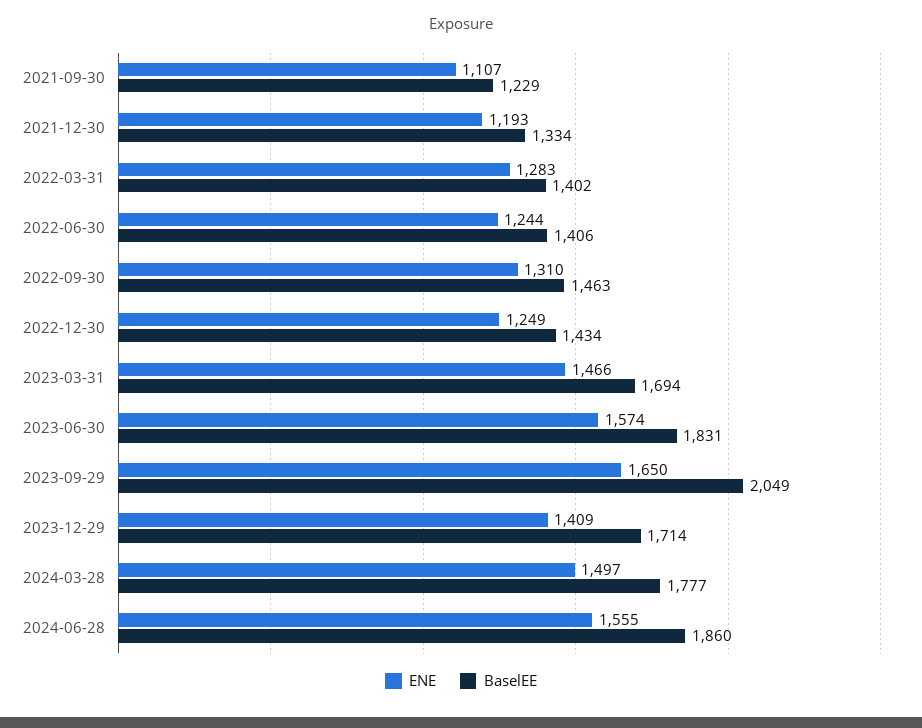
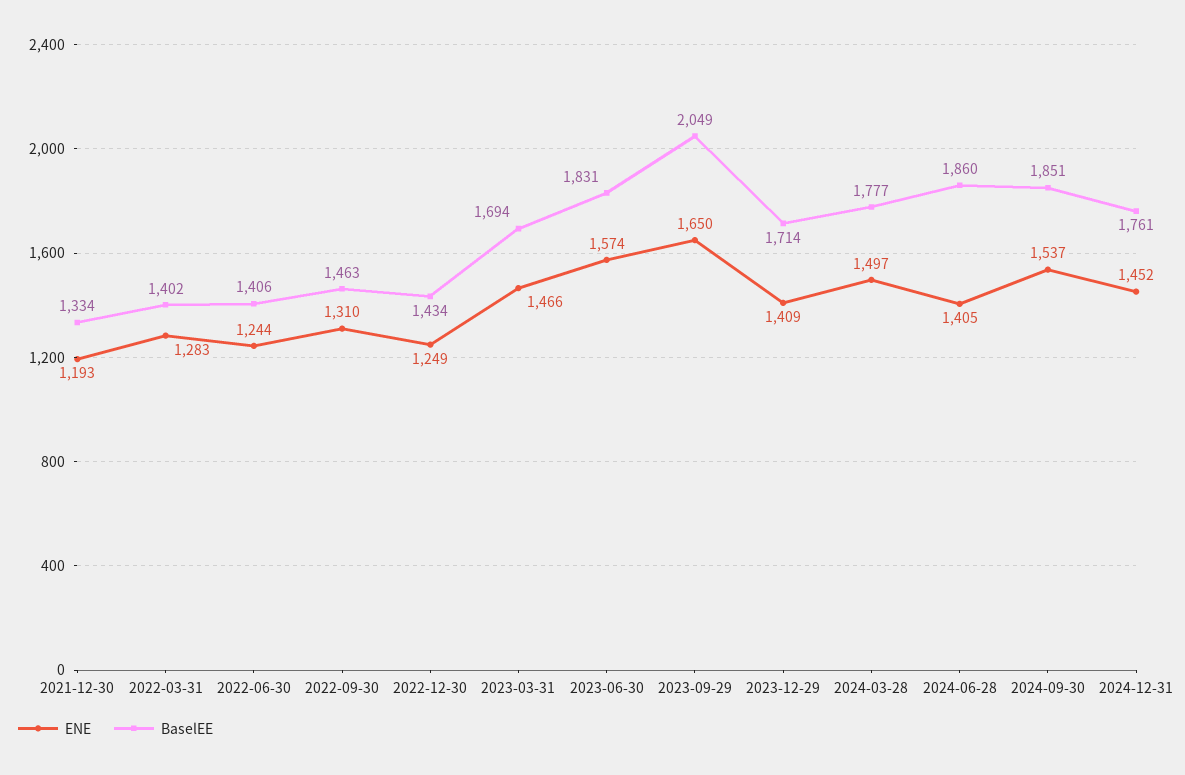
ENE, 2021-09-30: 1107 -> none
BaselEE, 2021-09-30: 1229 -> none
ENE, 2024-06-28: 1555 -> 1405
ENE, 2024-09-30: none -> 1537
BaselEE, 2024-09-30: none -> 1851
ENE, 2024-12-31: none -> 1452
BaselEE, 2024-12-31: none -> 1761

